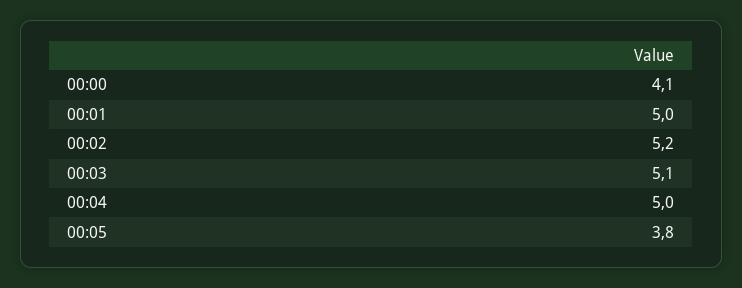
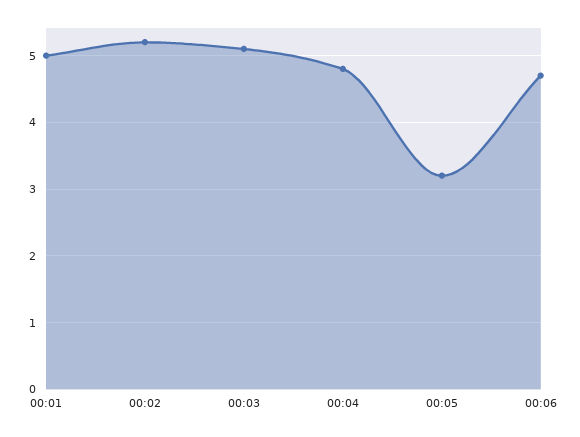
00:00: 4.1 -> none
00:04: 5 -> 4.8
00:05: 3.8 -> 3.2
00:06: none -> 4.7

